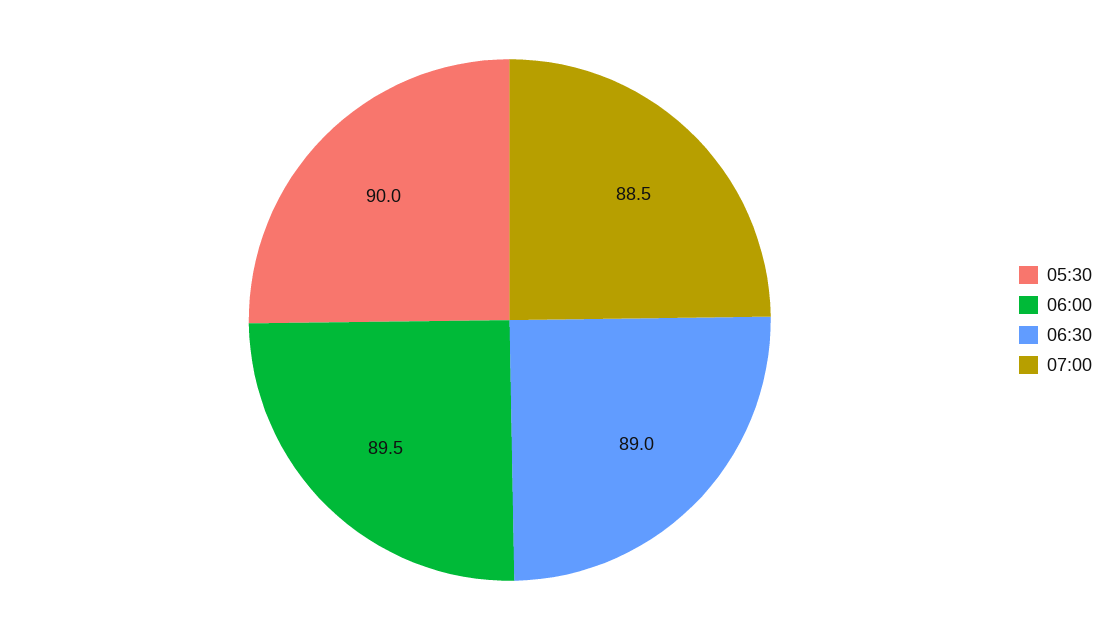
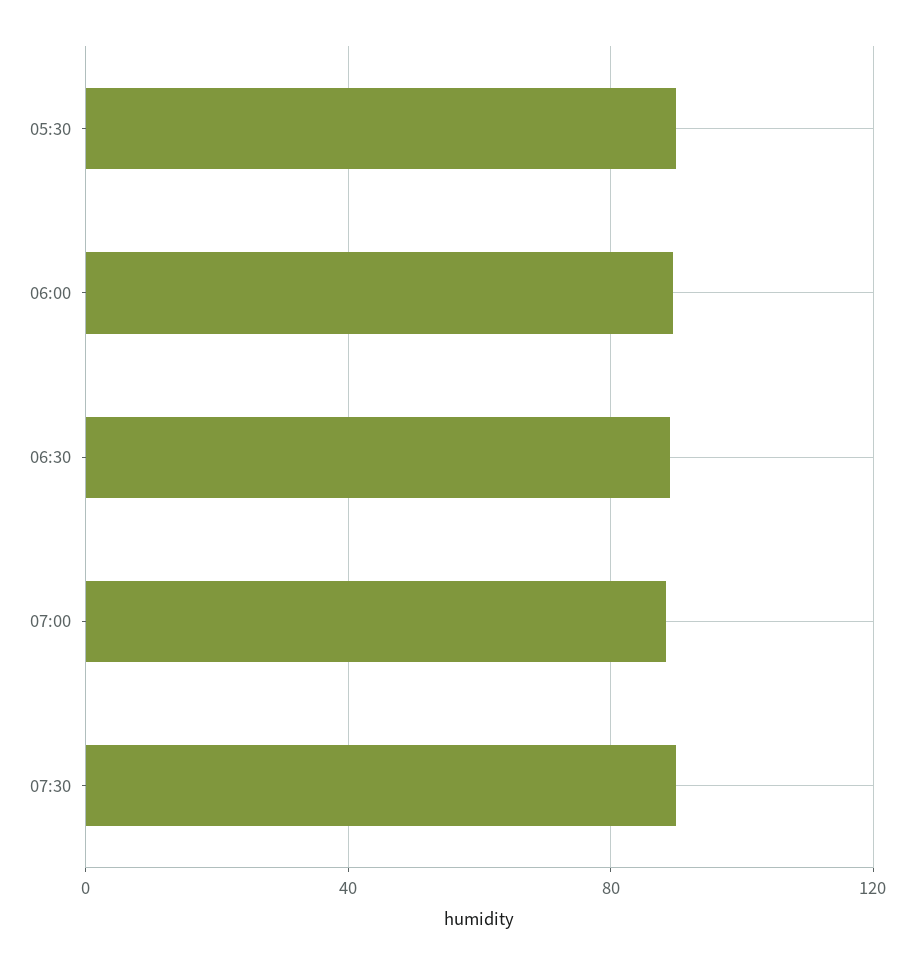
07:30: none -> 90

